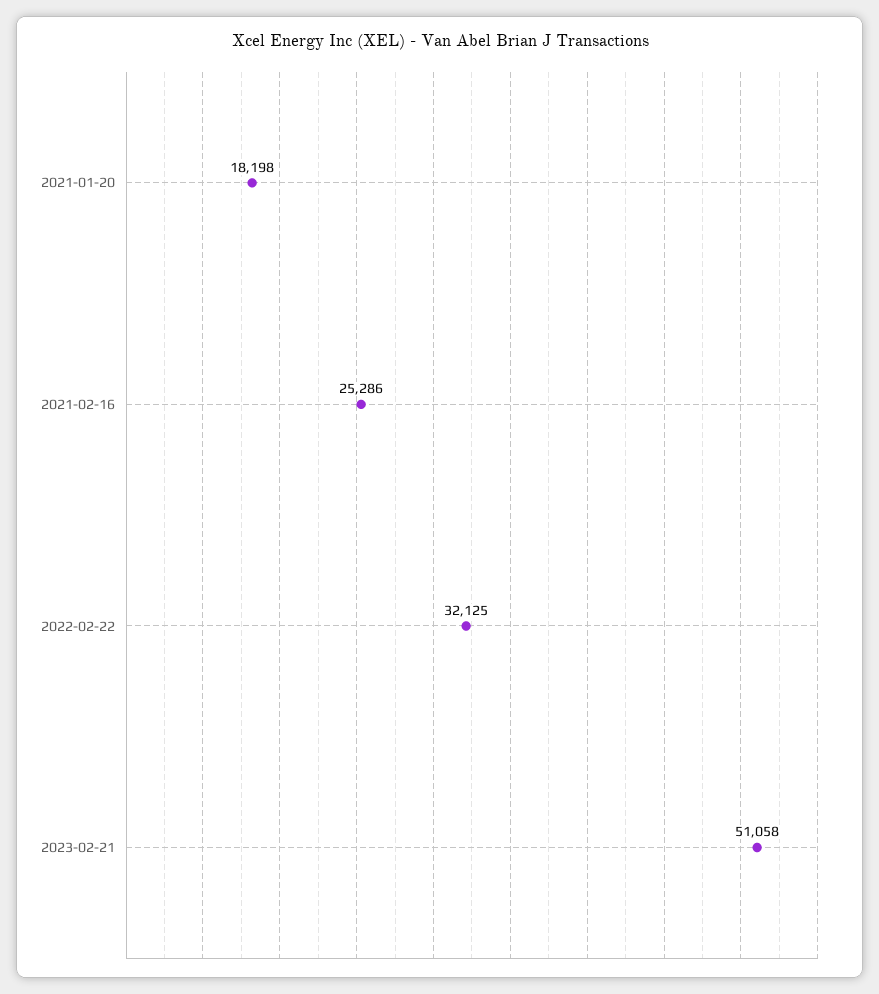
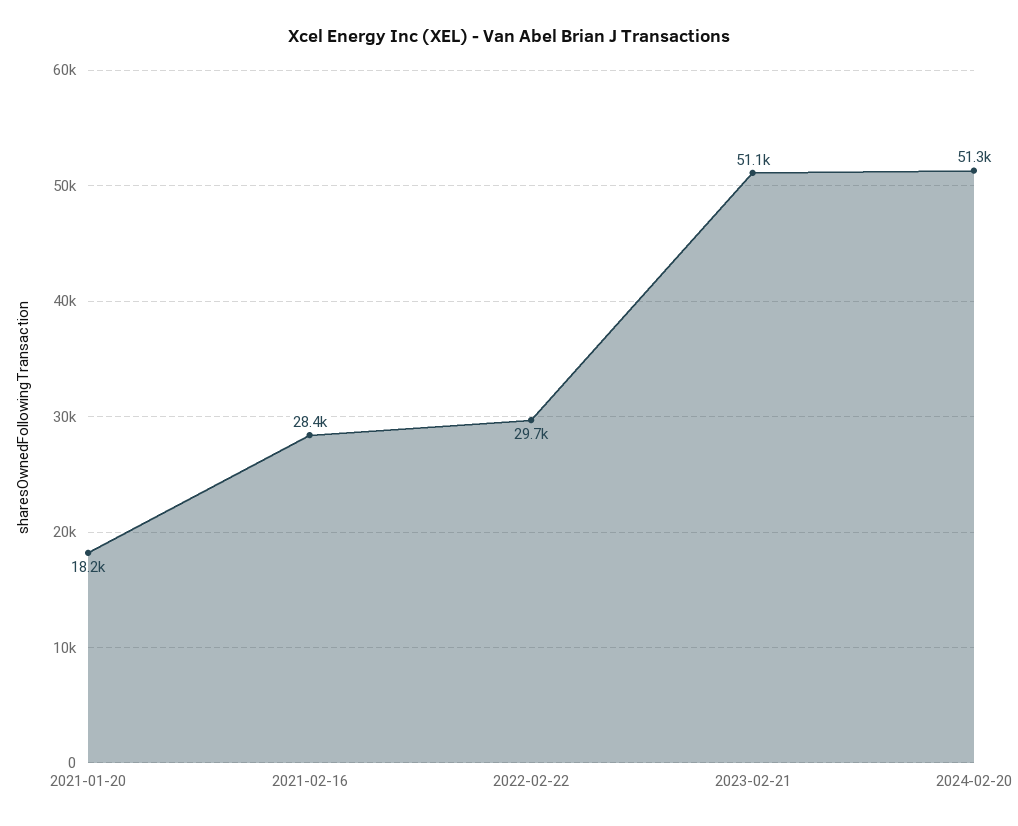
2021-02-16: 25286 -> 28400
2022-02-22: 32125 -> 29700
2024-02-20: none -> 51300

